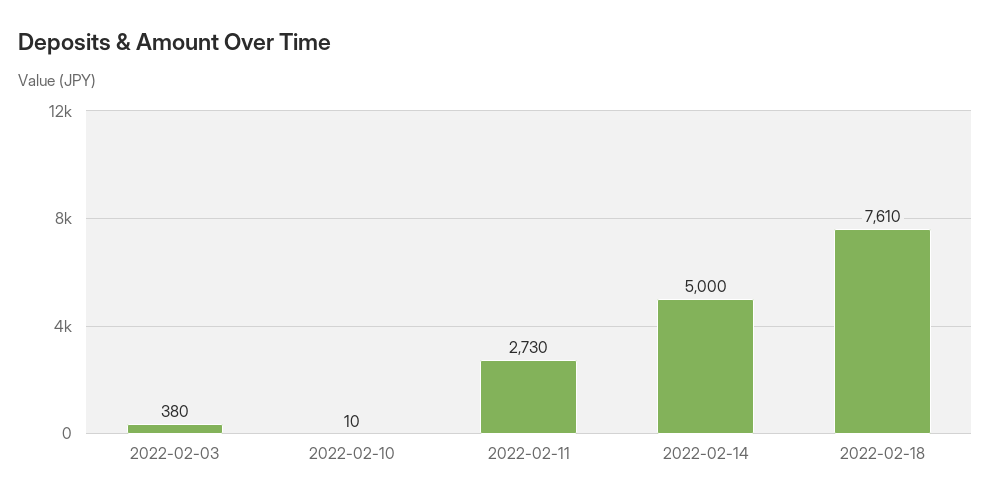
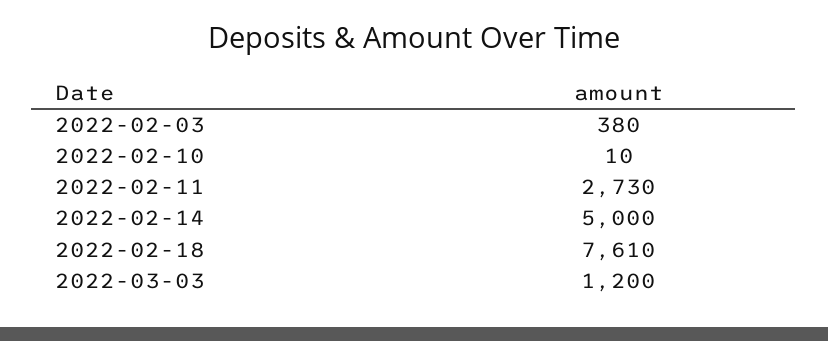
2022-03-03: none -> 1200

